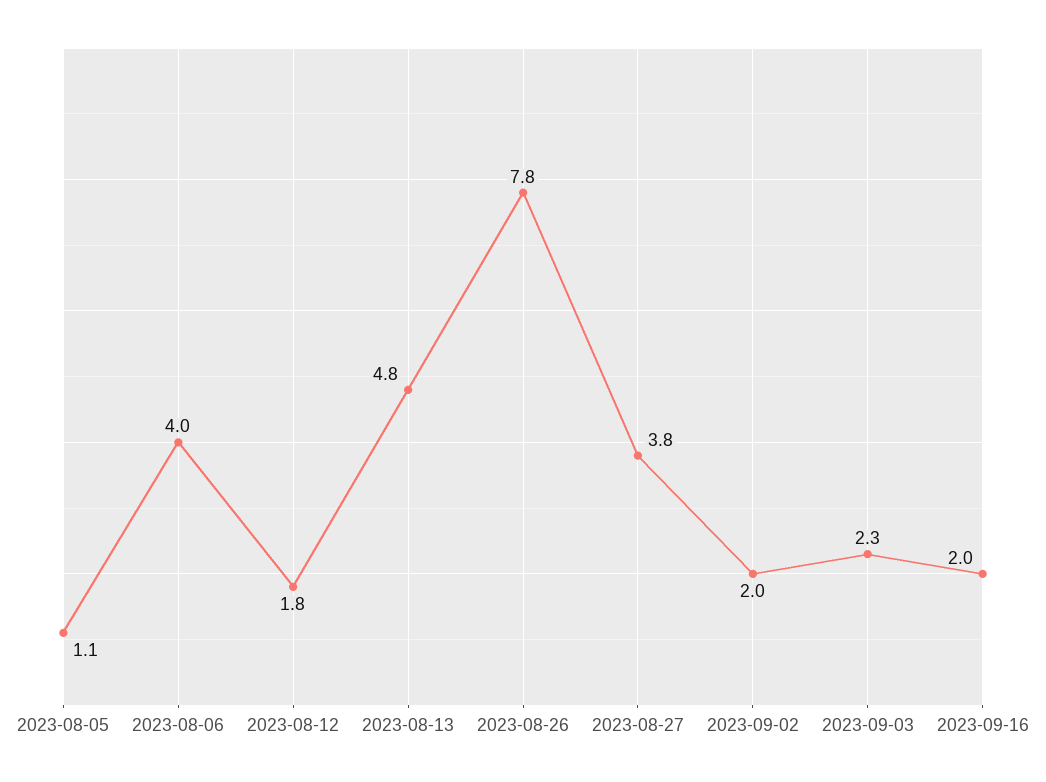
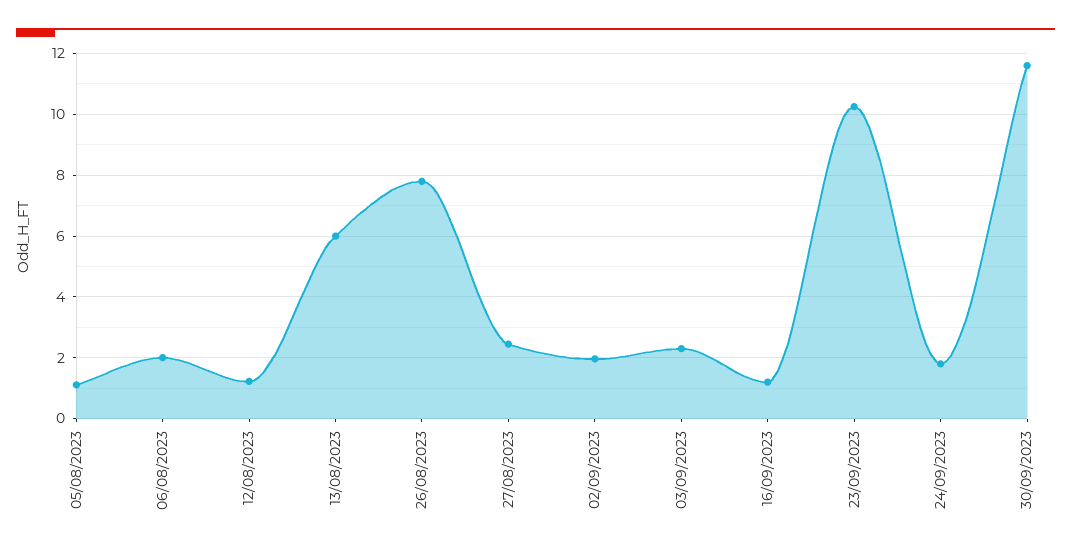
2023-08-06: 4 -> 2
2023-08-12: 1.8 -> 1.2
2023-08-13: 4.8 -> 6
2023-08-27: 3.8 -> 2.4
2023-09-16: 2 -> 1.2
23/09/2023: none -> 10.2
24/09/2023: none -> 1.8
30/09/2023: none -> 11.6

